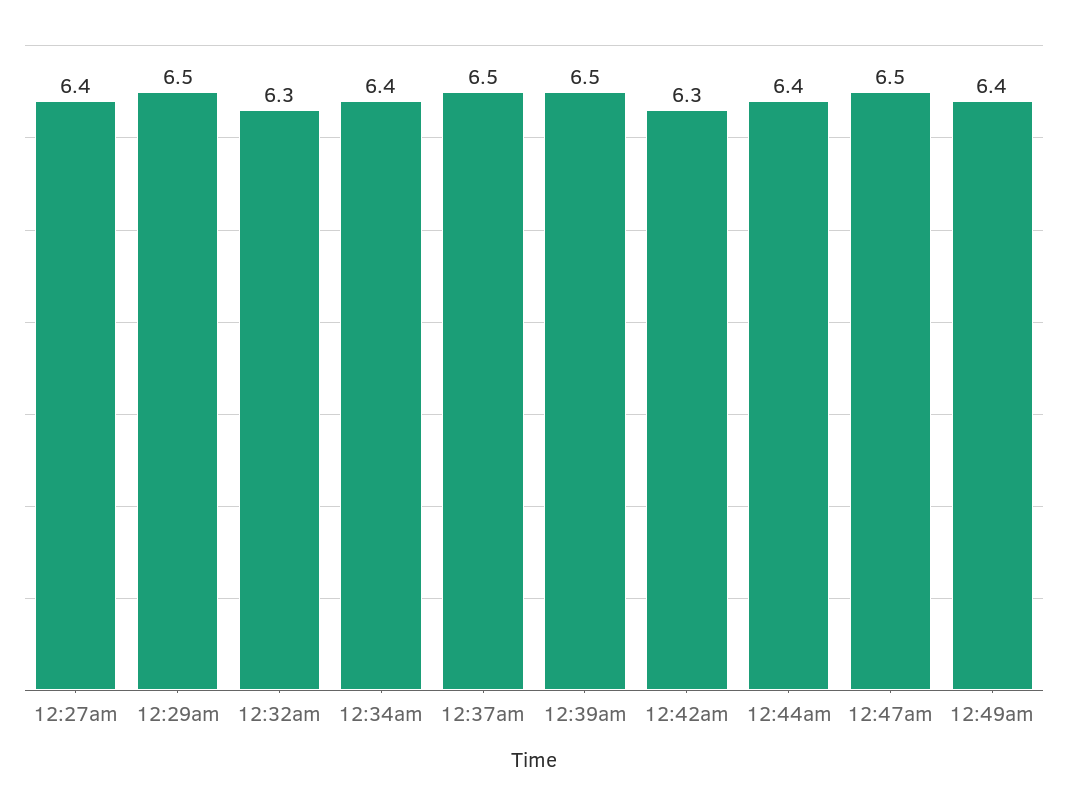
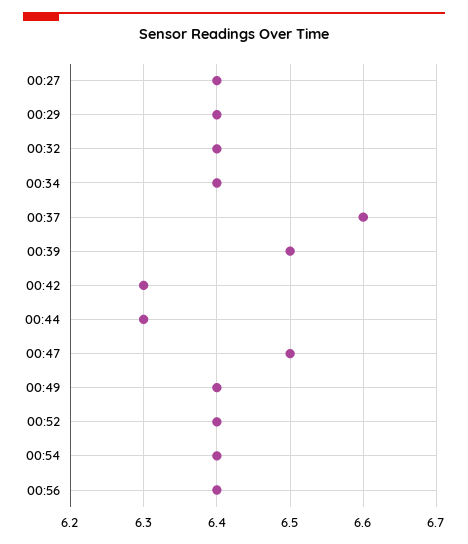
12:29am: 6.5 -> 6.4
12:32am: 6.3 -> 6.4
12:37am: 6.5 -> 6.6
12:44am: 6.4 -> 6.3
00:52: none -> 6.4
00:54: none -> 6.4
00:56: none -> 6.4

